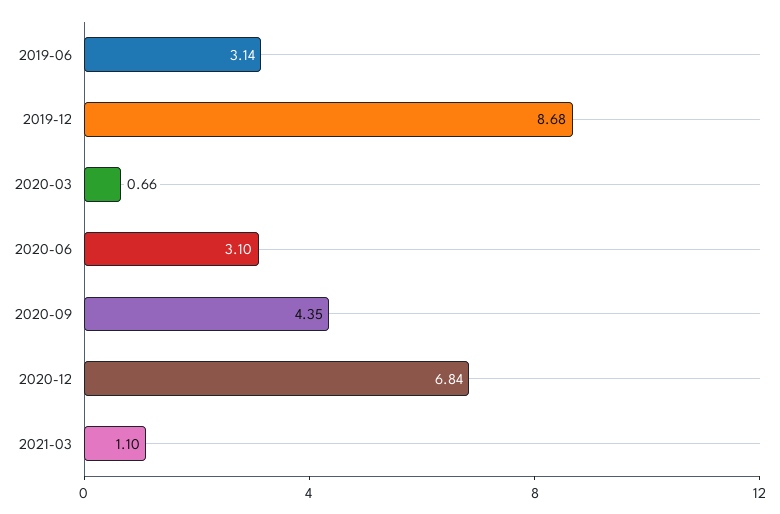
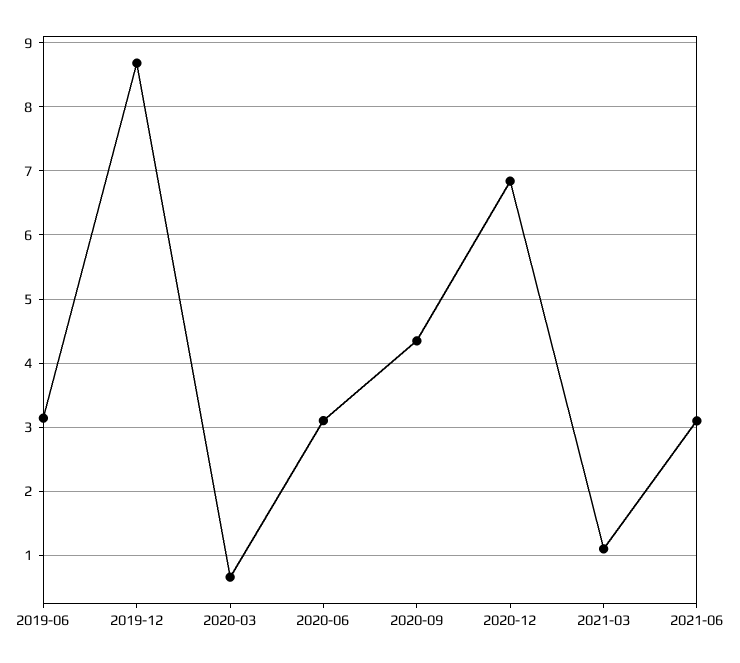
2021-06: none -> 3.1

